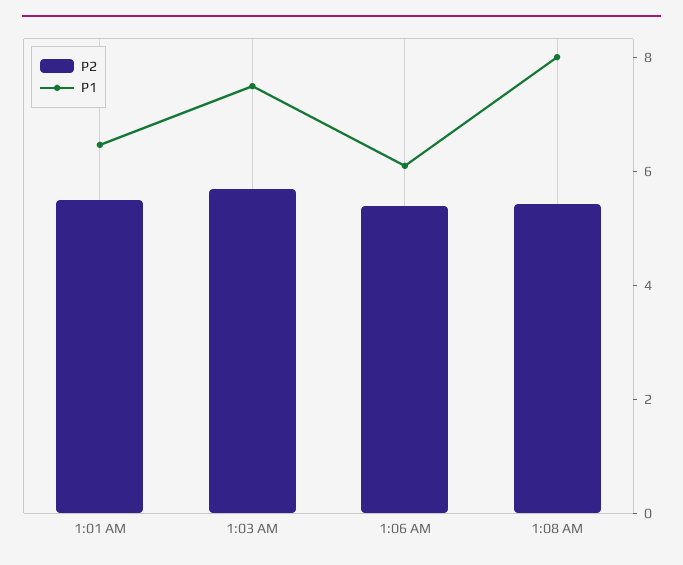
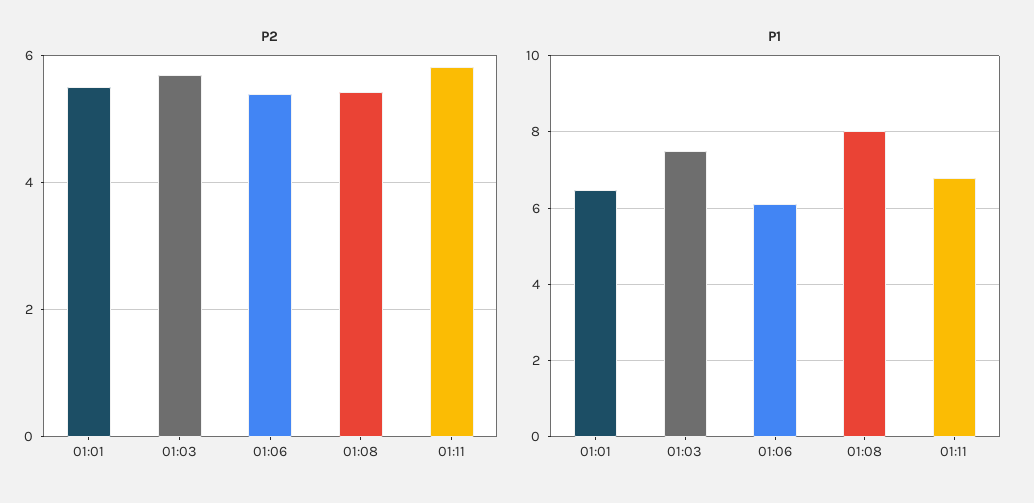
P2, 01:11: none -> 5.8
P1, 01:11: none -> 6.8

